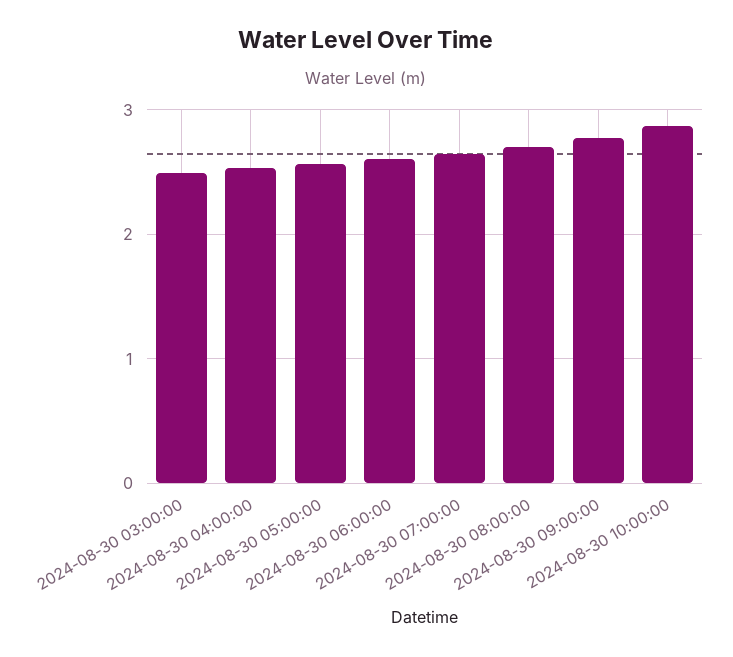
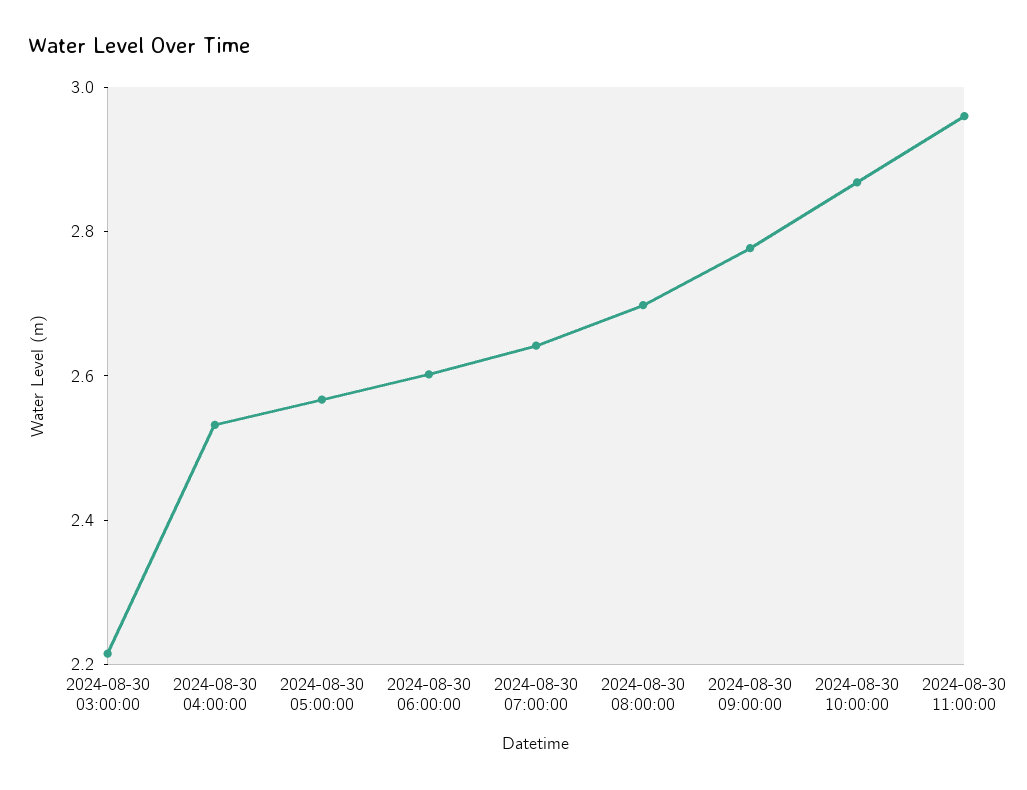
2024-08-30 03:00:00: 2.5 -> 2.2
2024-08-30 11:00:00: none -> 2.95

